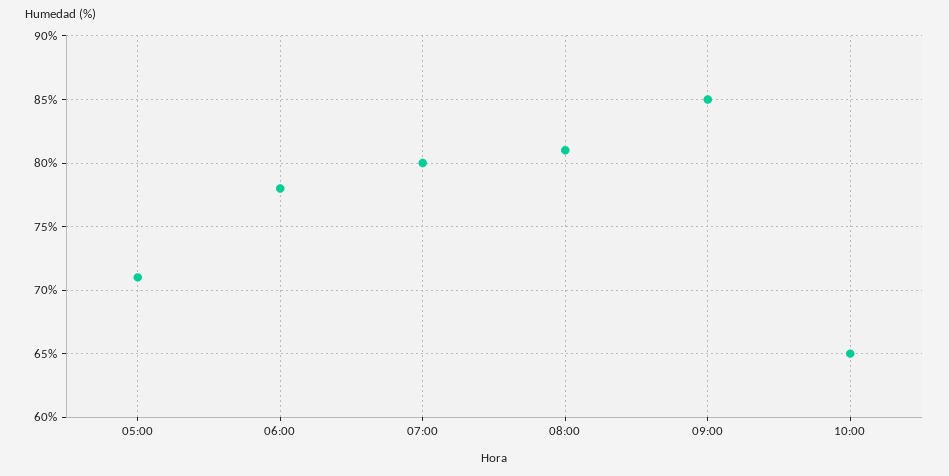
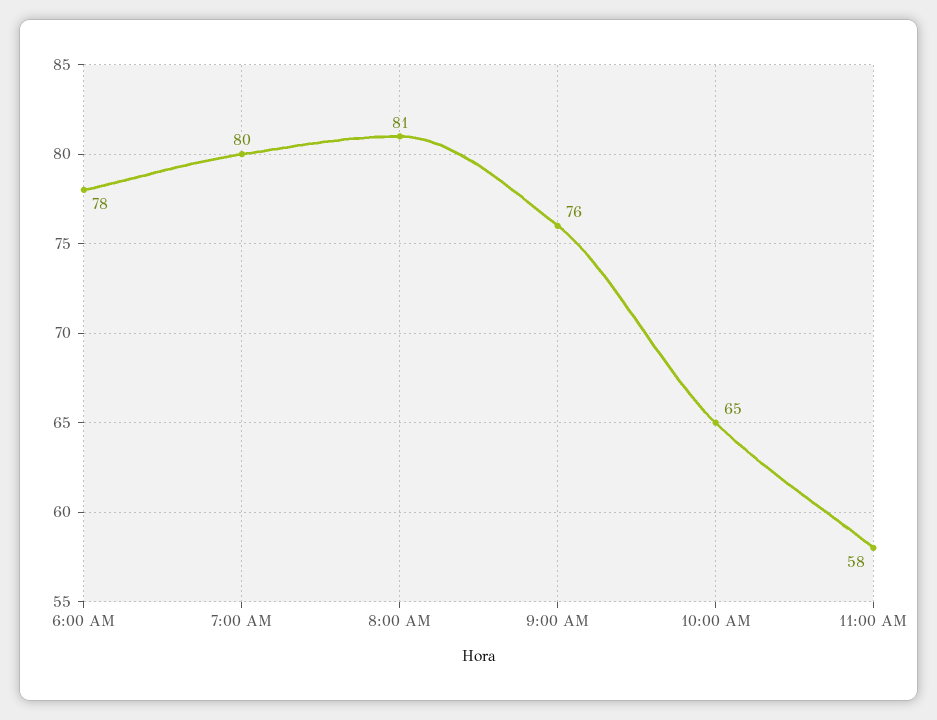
05:00: 71 -> none
09:00: 85 -> 76
11:00 AM: none -> 58

